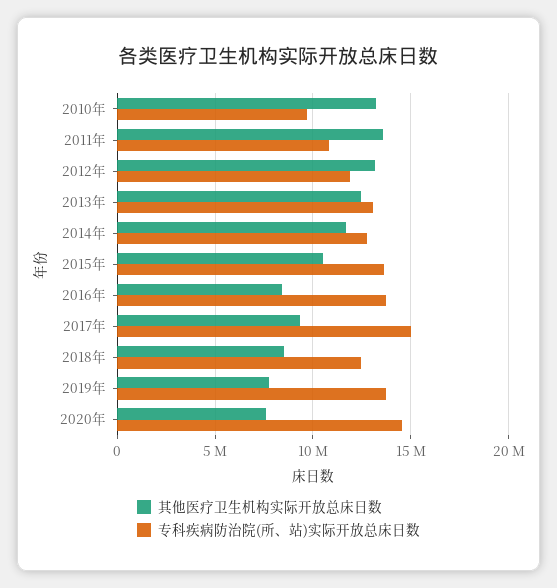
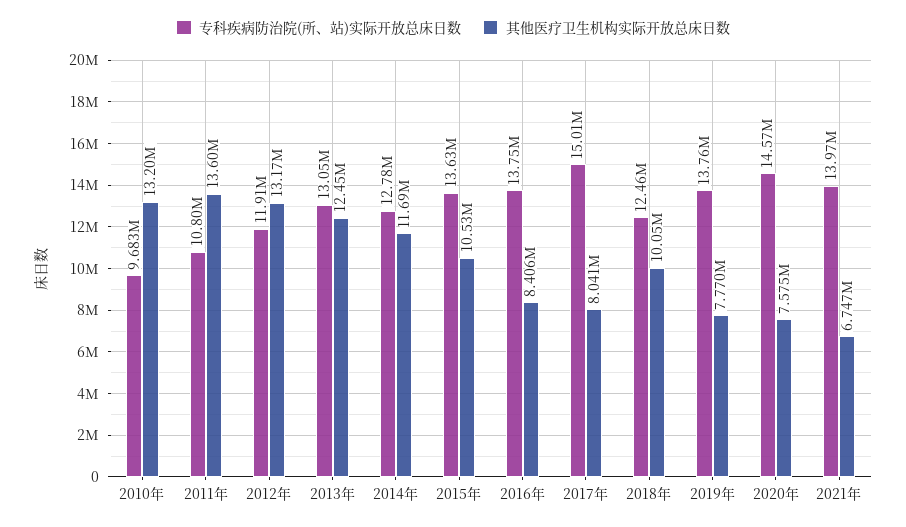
其他医疗卫生机构实际开放总床日数, 2017年: 9500000 -> 8041000
其他医疗卫生机构实际开放总床日数, 2018年: 8500000 -> 10050000
专科疾病防治院(所、站)实际开放总床日数, 2021年: none -> 13970000
其他医疗卫生机构实际开放总床日数, 2021年: none -> 6747000

